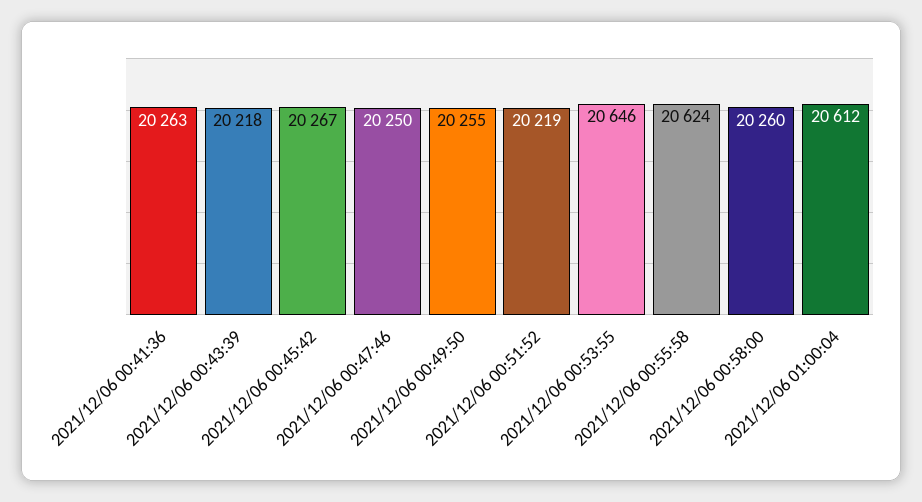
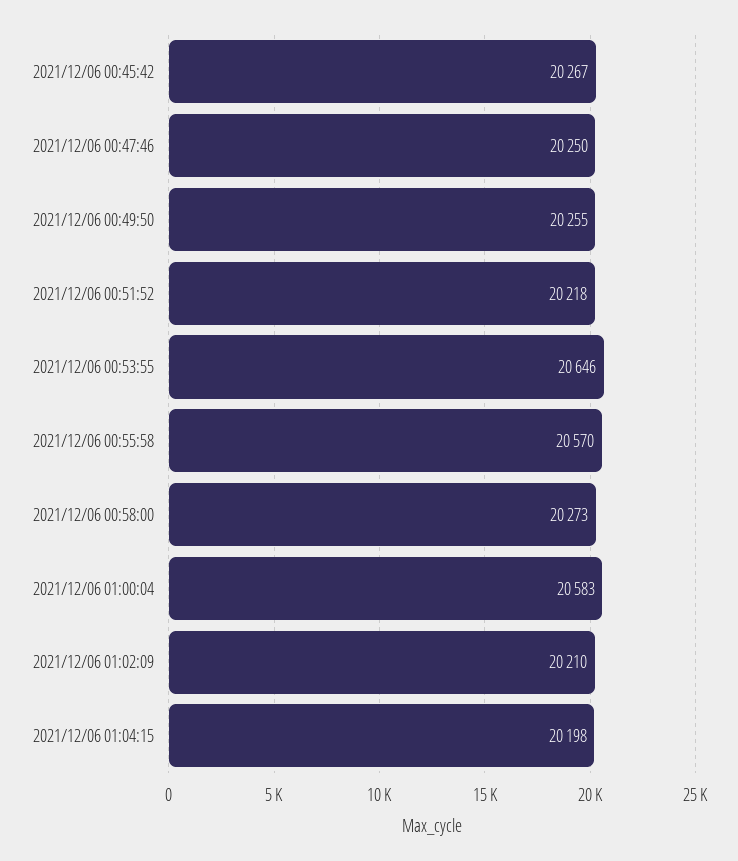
2021/12/06 00:41:36: 20263 -> none
2021/12/06 00:43:39: 20218 -> none
2021/12/06 00:51:52: 20219 -> 20218
2021/12/06 00:55:58: 20624 -> 20570
2021/12/06 00:58:00: 20260 -> 20273
2021/12/06 01:00:04: 20612 -> 20583
2021/12/06 01:02:09: none -> 20210
2021/12/06 01:04:15: none -> 20198

